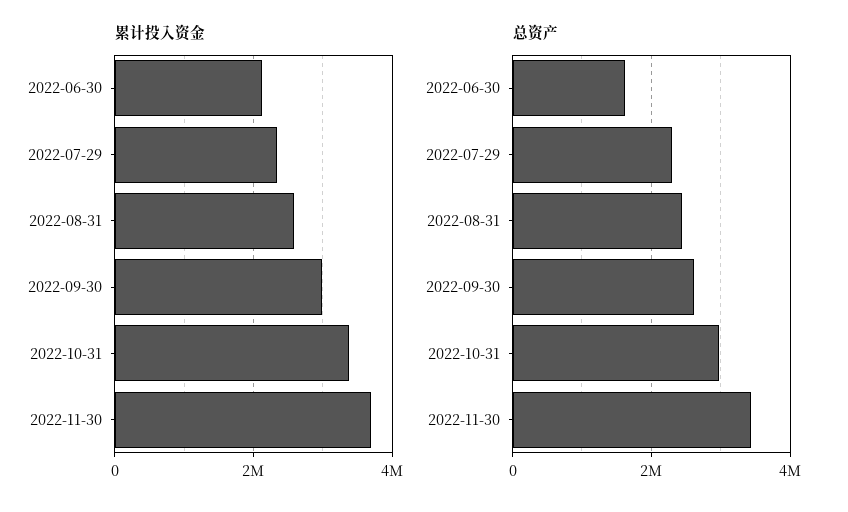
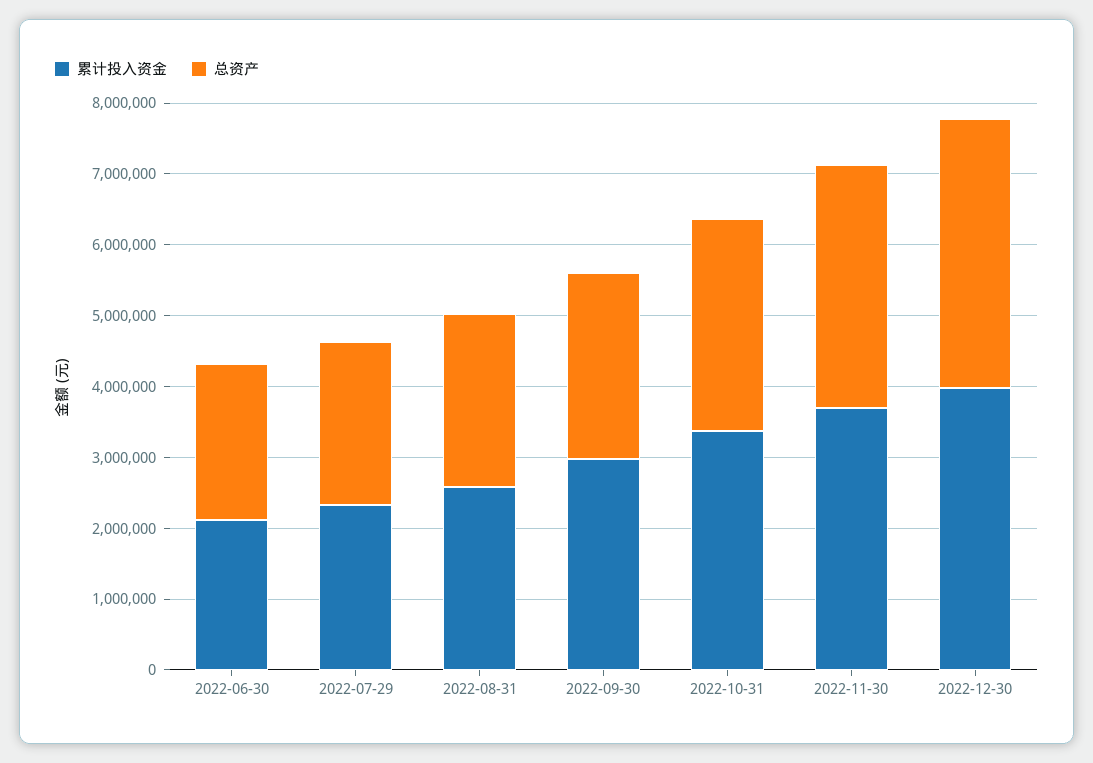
总资产, 2022-06-30: 1600000 -> 2200000
累计投入资金, 2022-12-30: none -> 4000000
总资产, 2022-12-30: none -> 3800000

